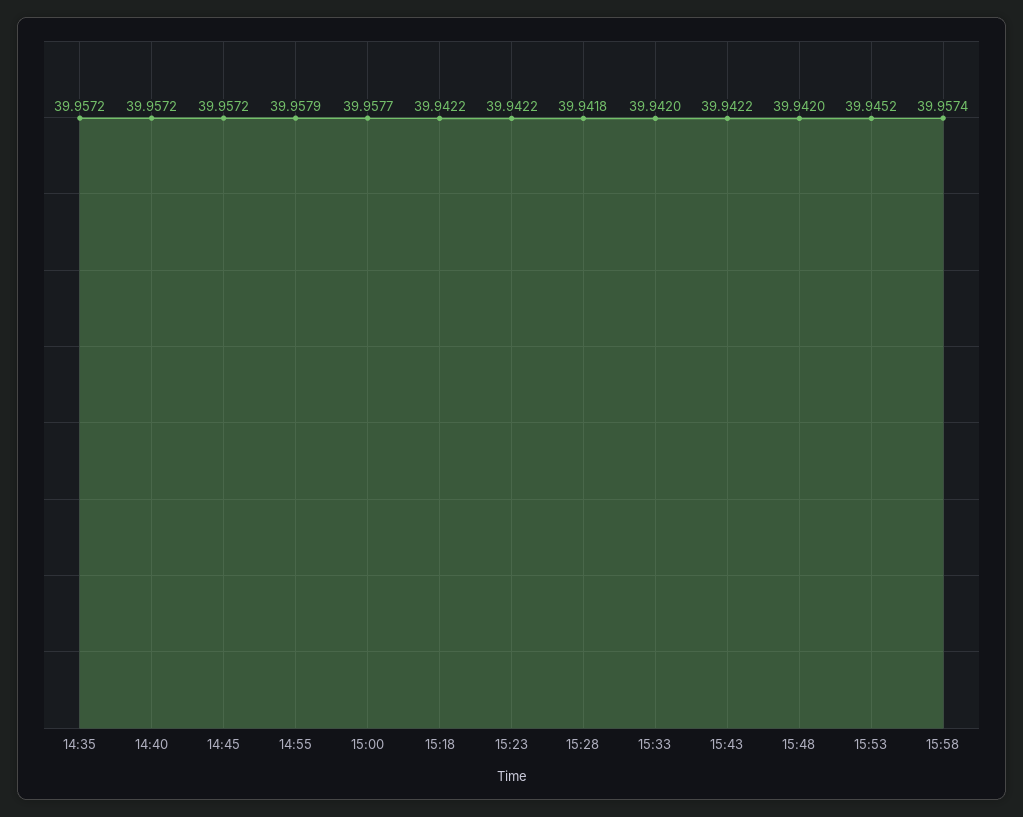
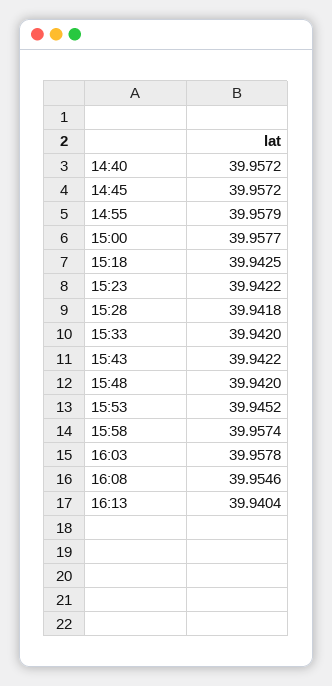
14:35: 39.9572 -> none
15:18: 39.9422 -> 39.9425
16:03: none -> 39.9578
16:08: none -> 39.9546
16:13: none -> 39.9404

